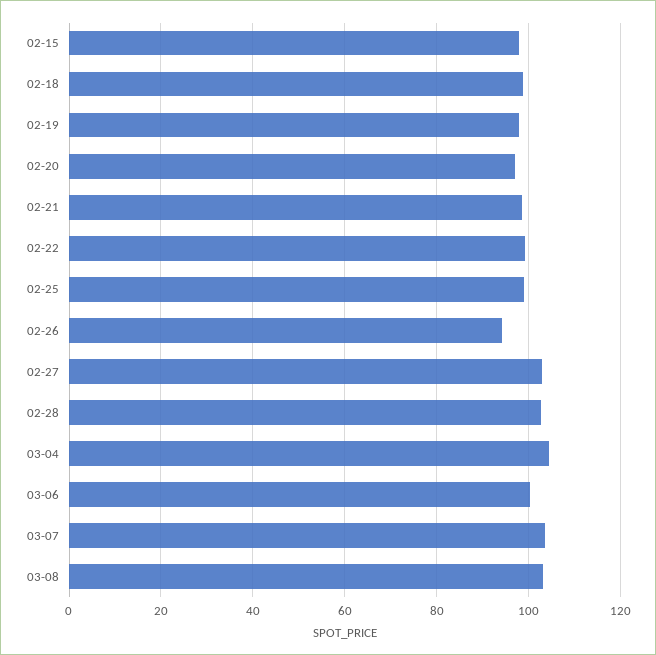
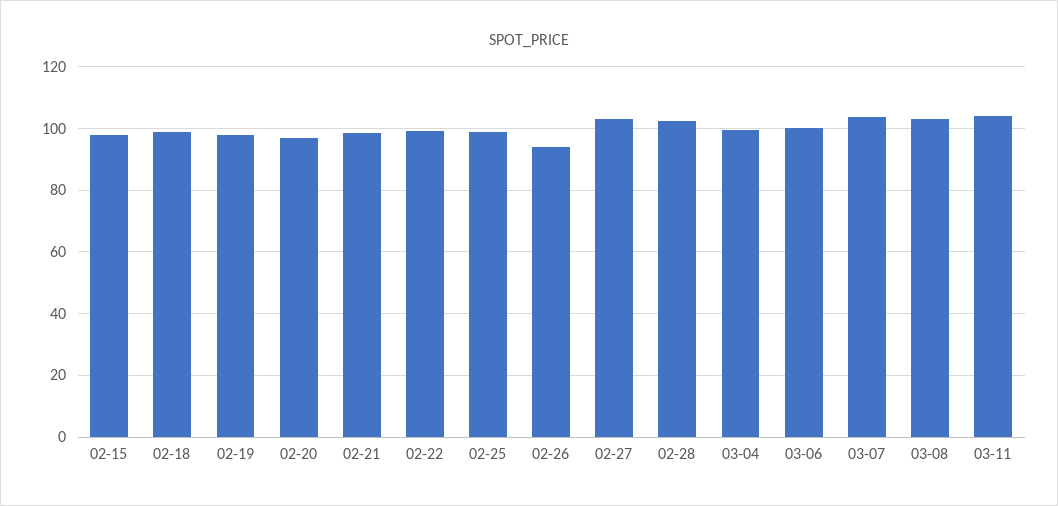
03-04: 104 -> 100
03-11: none -> 104

